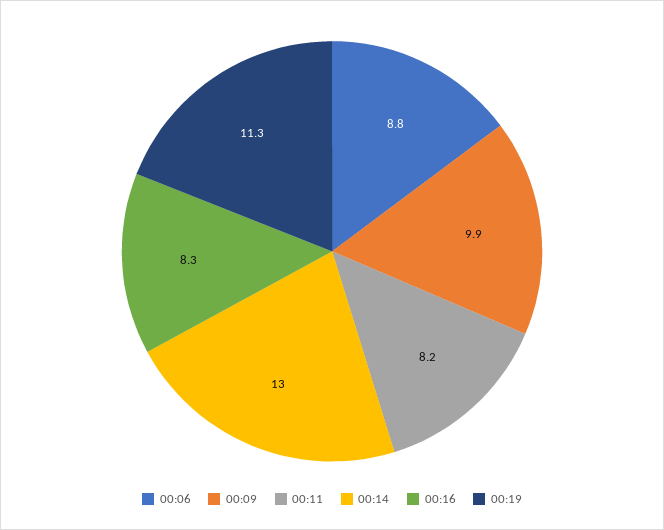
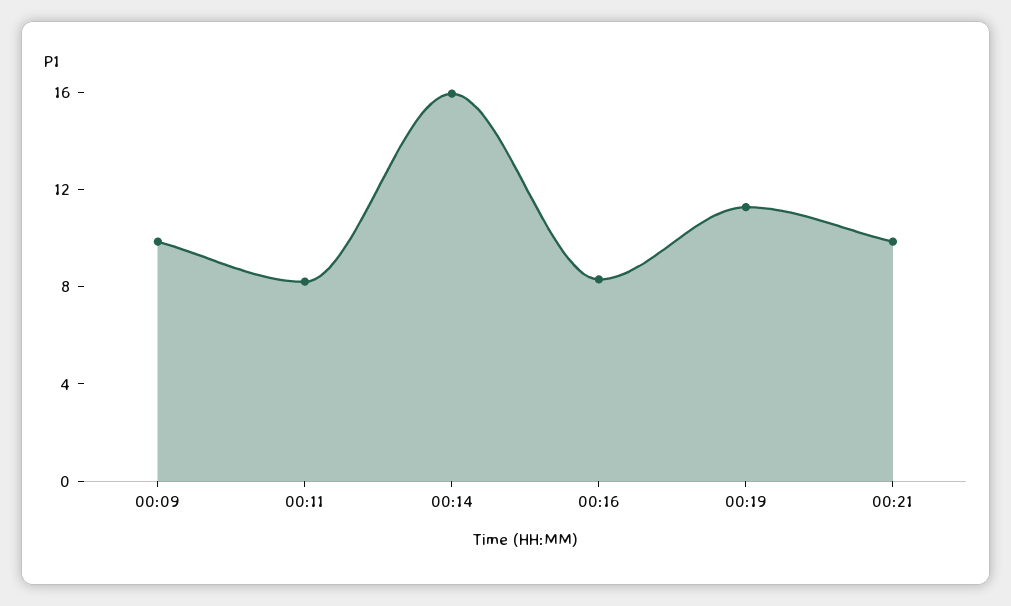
00:06: 8.8 -> none
00:14: 13 -> 16
00:21: none -> 10

